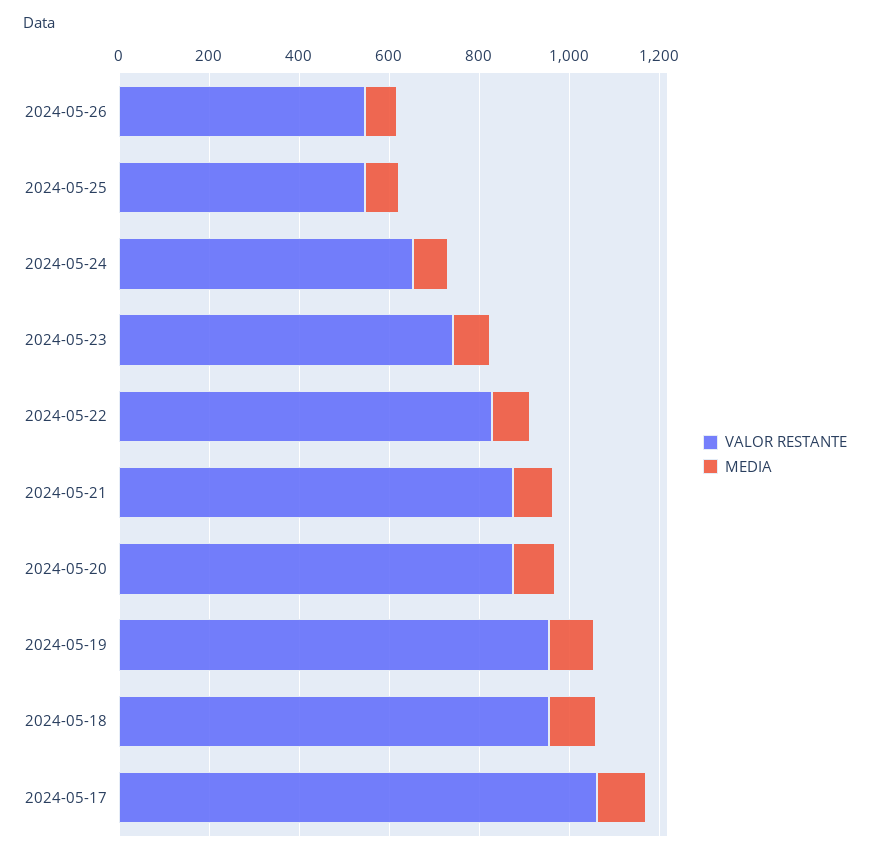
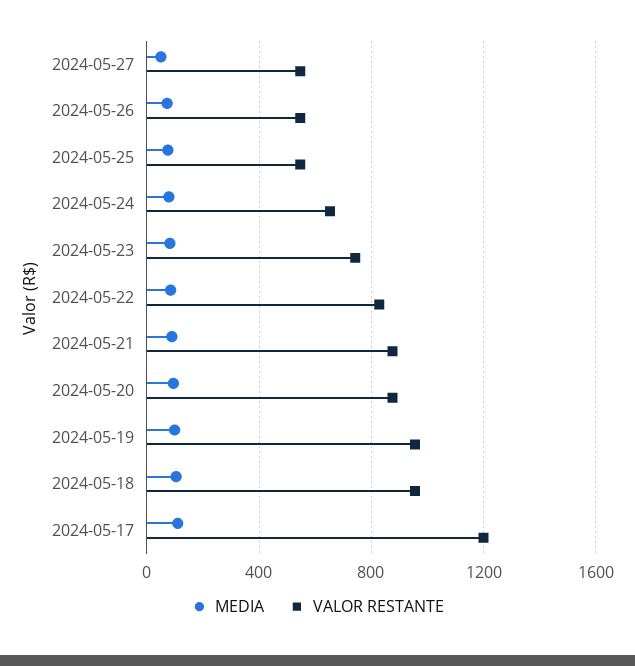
VALOR RESTANTE, 2024-05-17: 1050 -> 1200
MEDIA, 2024-05-27: none -> 50
VALOR RESTANTE, 2024-05-27: none -> 550

